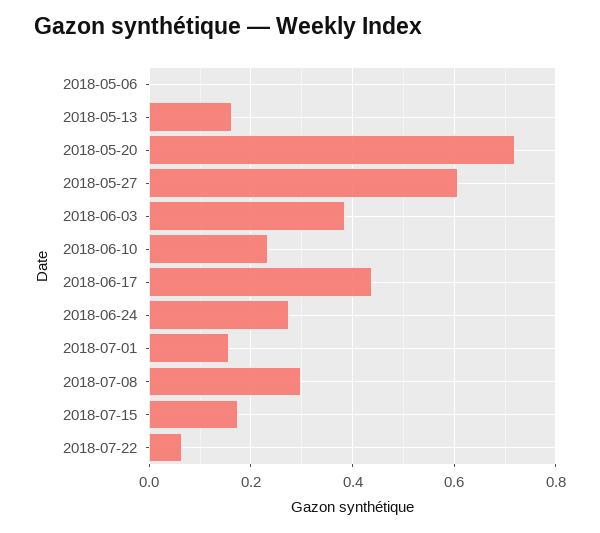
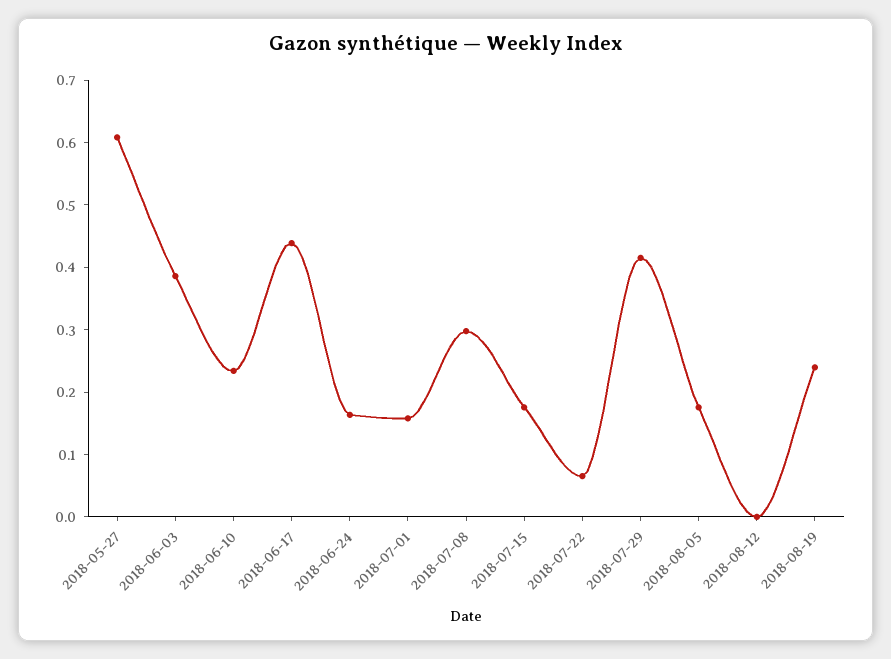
2018-05-06: 0 -> none
2018-05-13: 0.16 -> none
2018-05-20: 0.72 -> none
2018-06-24: 0.28 -> 0.16
2018-07-29: none -> 0.42
2018-08-05: none -> 0.18
2018-08-12: none -> 0
2018-08-19: none -> 0.24

